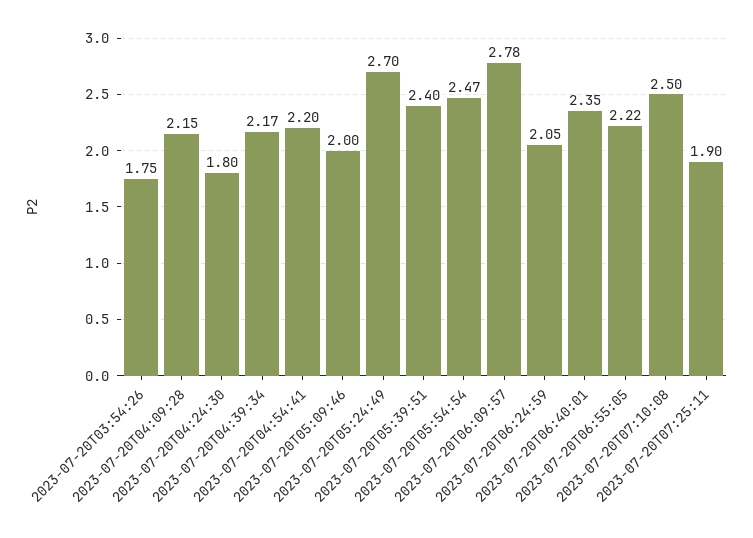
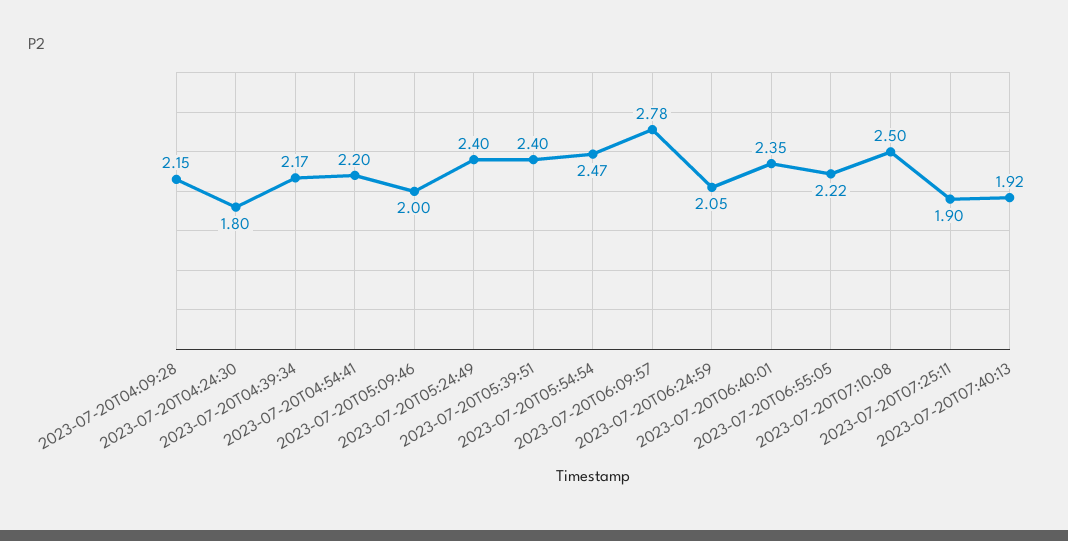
2023-07-20T03:54:26: 1.75 -> none
2023-07-20T05:24:49: 2.7 -> 2.4
2023-07-20T07:40:13: none -> 1.92

